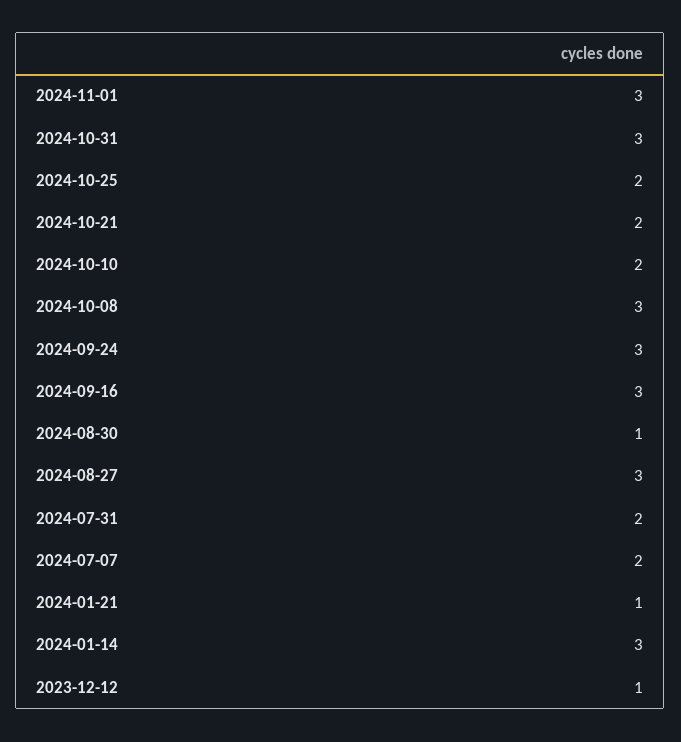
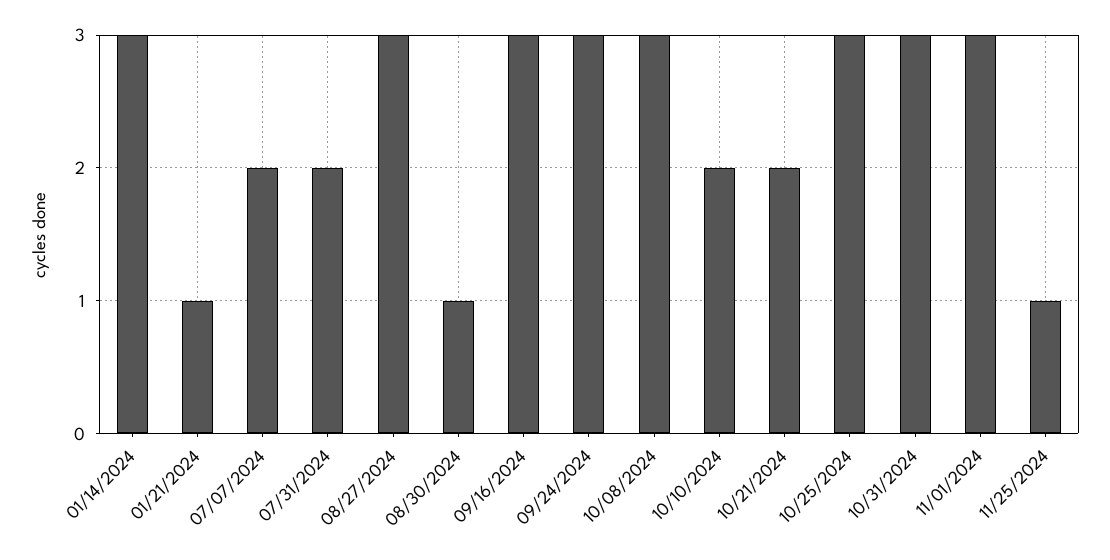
2024-10-25: 2 -> 3
2023-12-12: 1 -> none
11/25/2024: none -> 1

